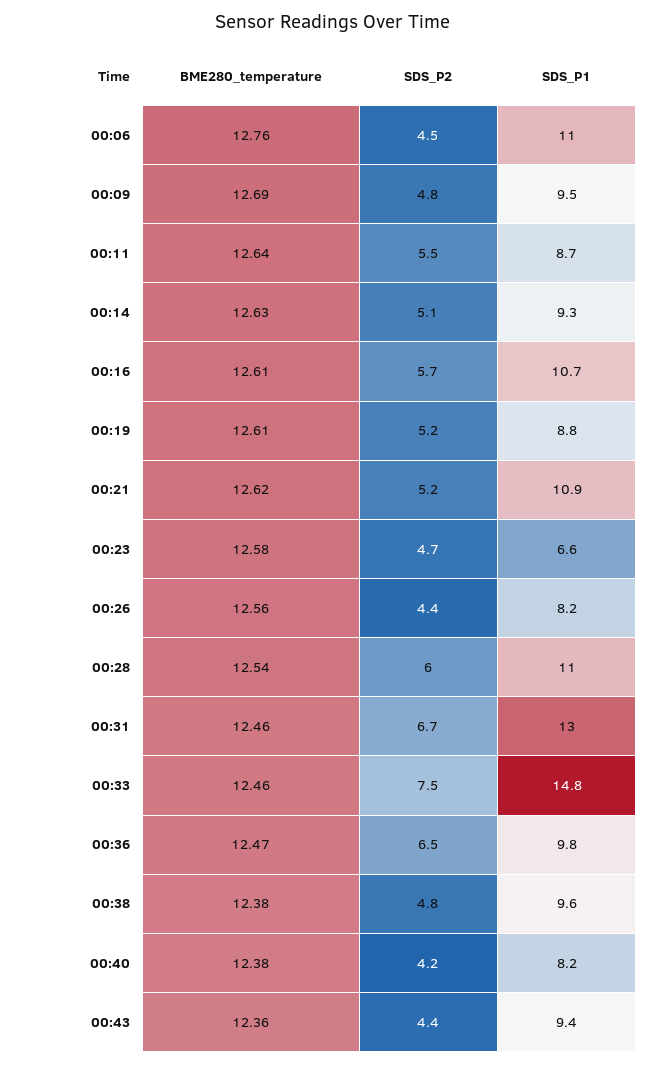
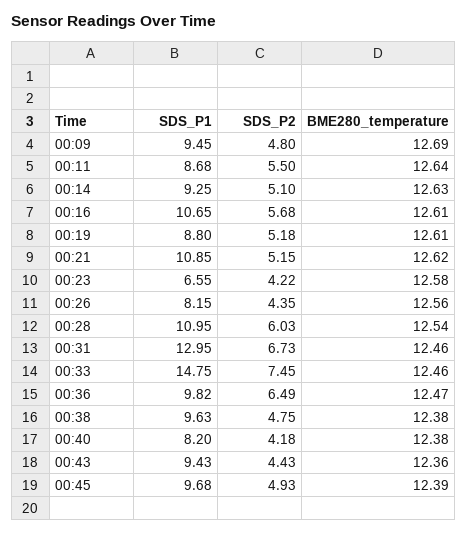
BME280_temperature, 00:06: 12.76 -> none
SDS_P2, 00:06: 4.5 -> none
SDS_P1, 00:06: 11 -> none
SDS_P2, 00:23: 4.7 -> 4.22
SDS_P1, 00:45: none -> 9.68
SDS_P2, 00:45: none -> 4.93
BME280_temperature, 00:45: none -> 12.39

